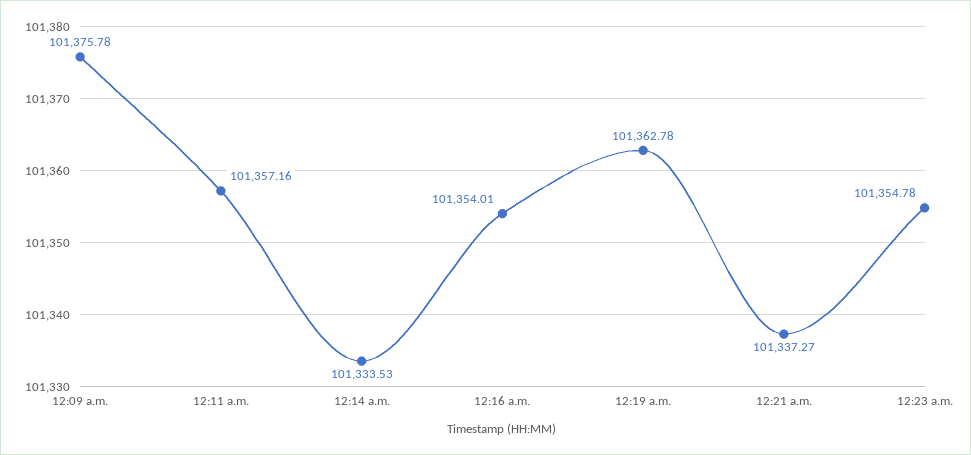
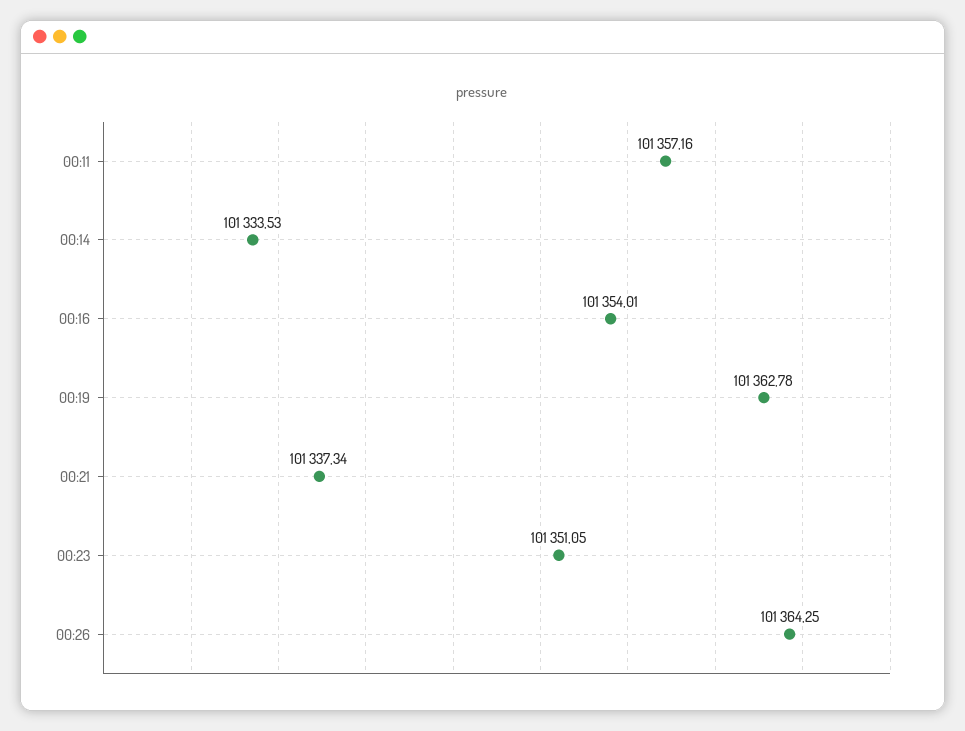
12:09 a.m.: 101375.78 -> none
12:21 a.m.: 101337.27 -> 101337.34
12:23 a.m.: 101354.78 -> 101351.05
00:26: none -> 101364.25

